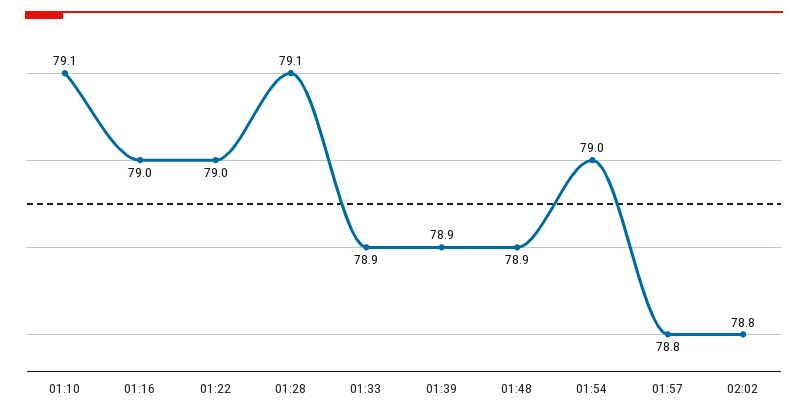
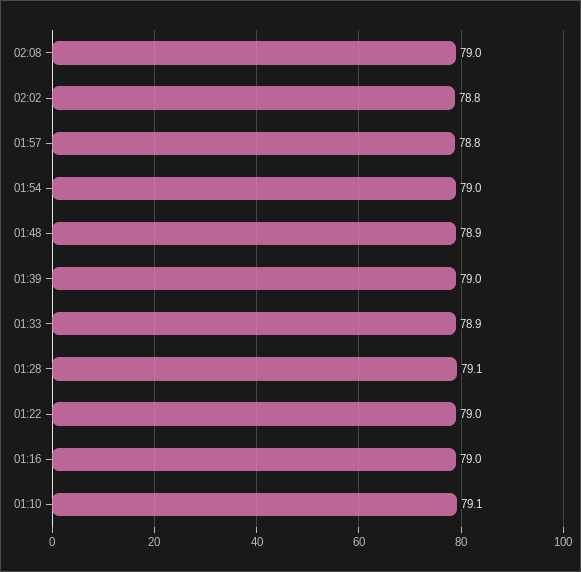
01:39: 78.9 -> 79
02:08: none -> 79

